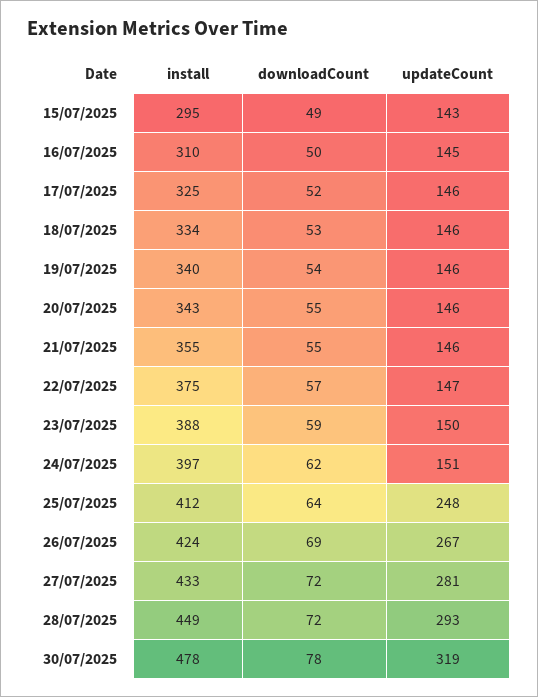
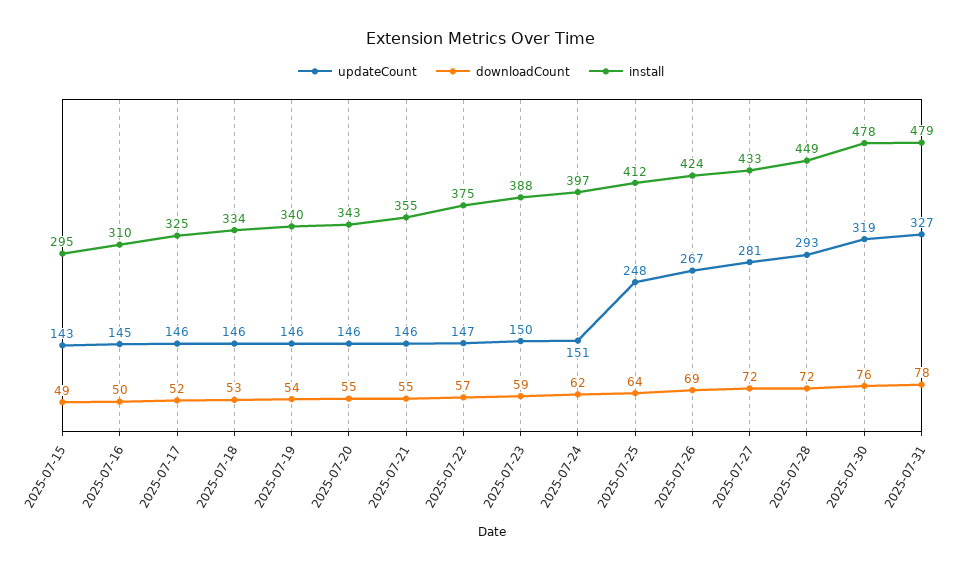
downloadCount, 30/07/2025: 78 -> 76
updateCount, 2025-07-31: none -> 327
downloadCount, 2025-07-31: none -> 78
install, 2025-07-31: none -> 479

